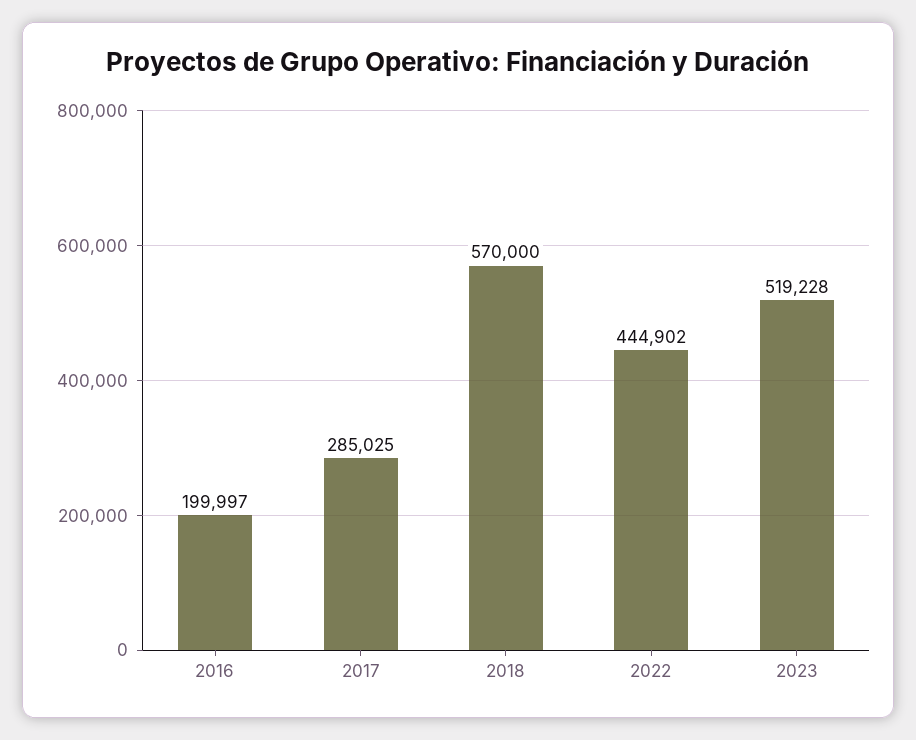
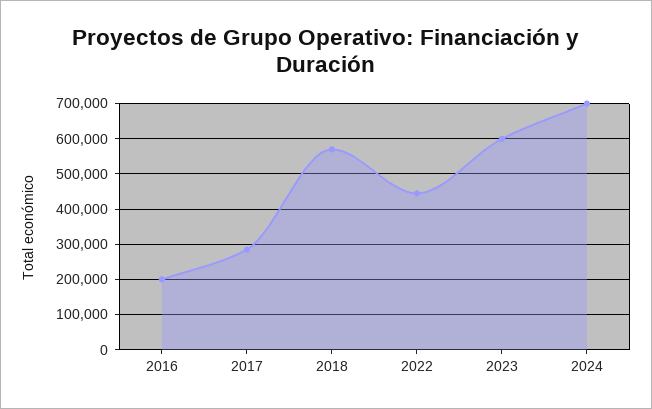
2023: 519228 -> 600000
2024: none -> 700000

